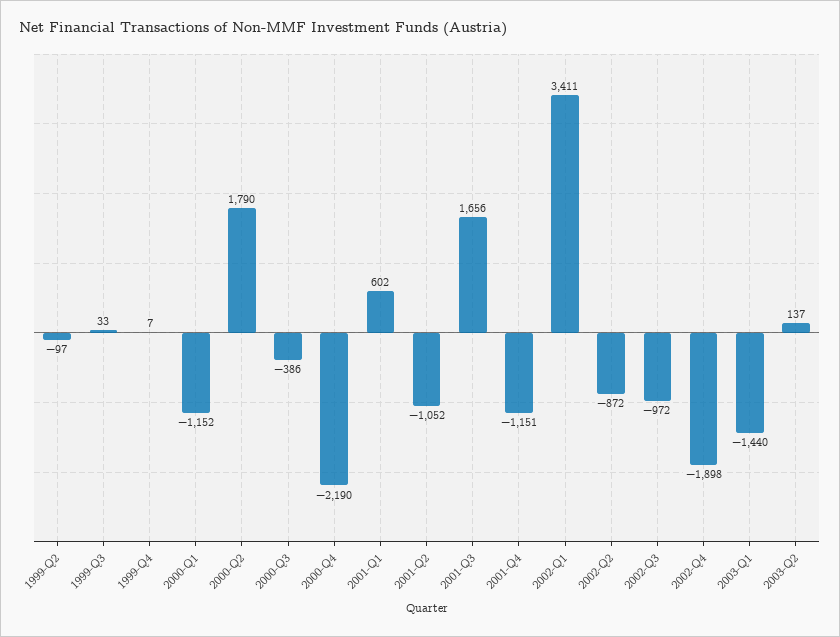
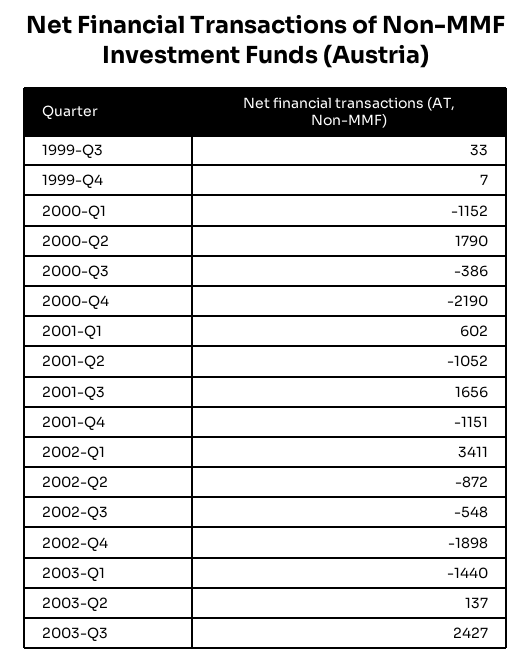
1999-Q2: -97 -> none
2002-Q3: -972 -> -548
2003-Q3: none -> 2427

